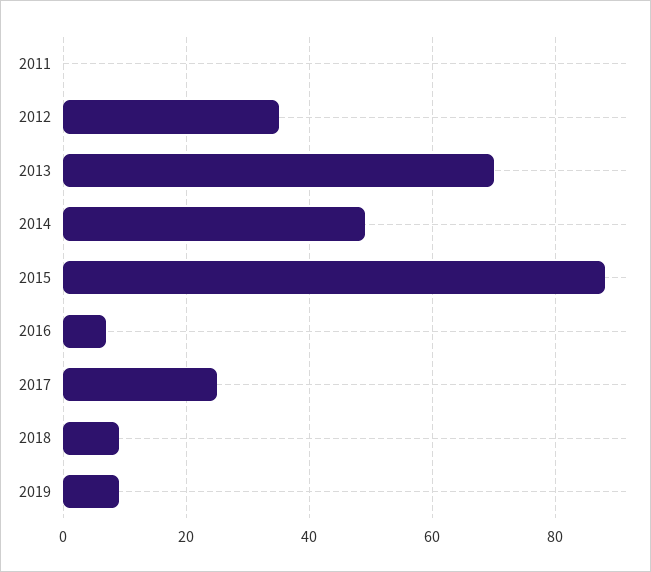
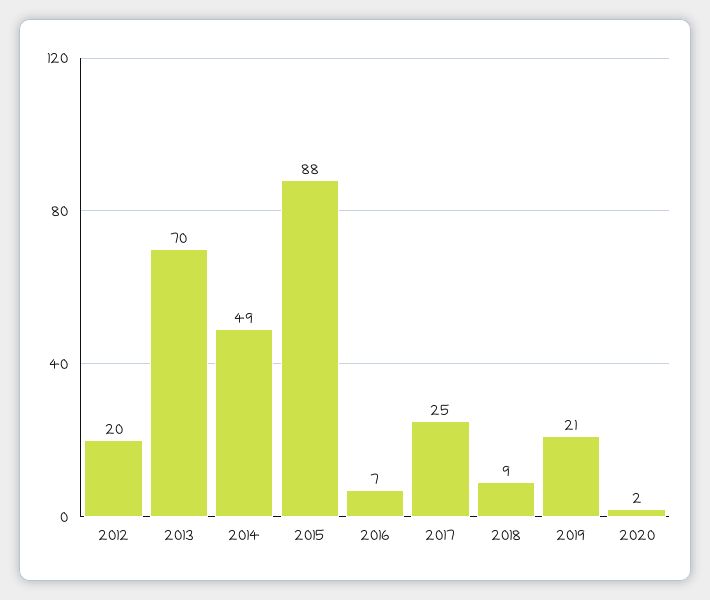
2011: 0 -> none
2012: 35 -> 20
2019: 10 -> 21
2020: none -> 2

